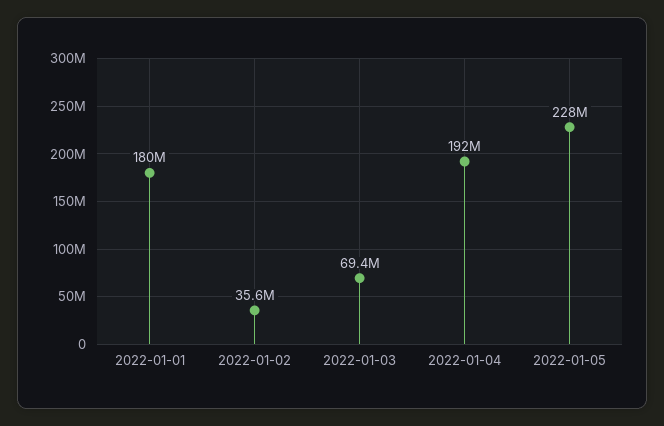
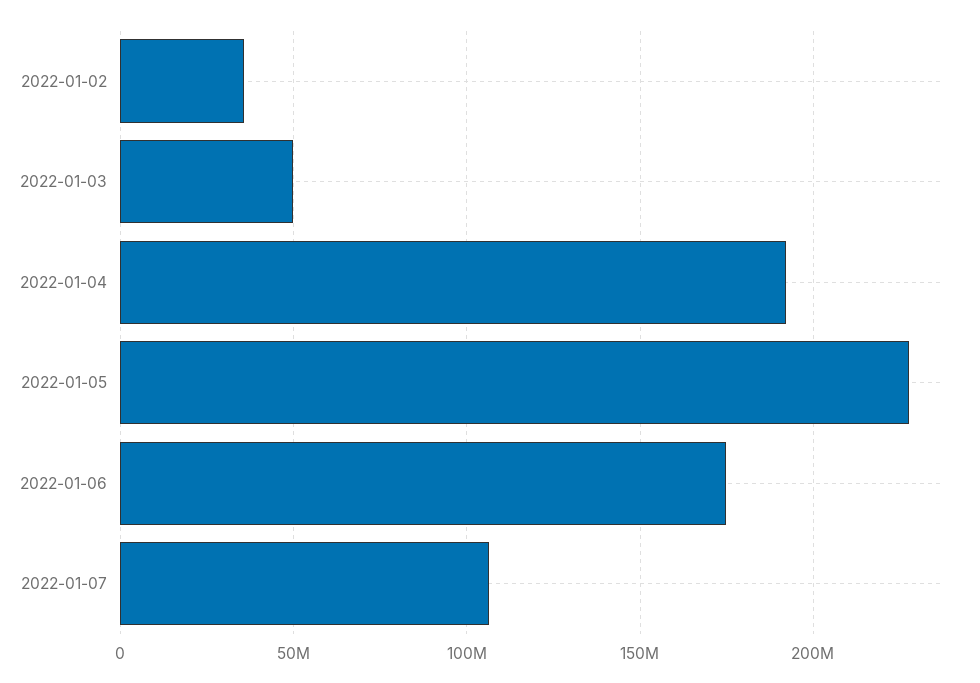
2022-01-01: 180000000 -> none
2022-01-03: 69400000 -> 50000000
2022-01-06: none -> 175000000
2022-01-07: none -> 105000000

